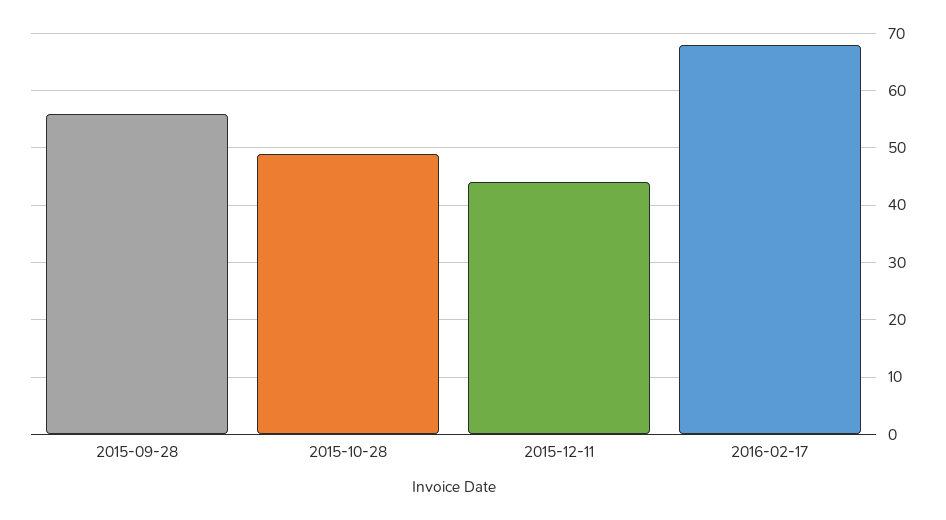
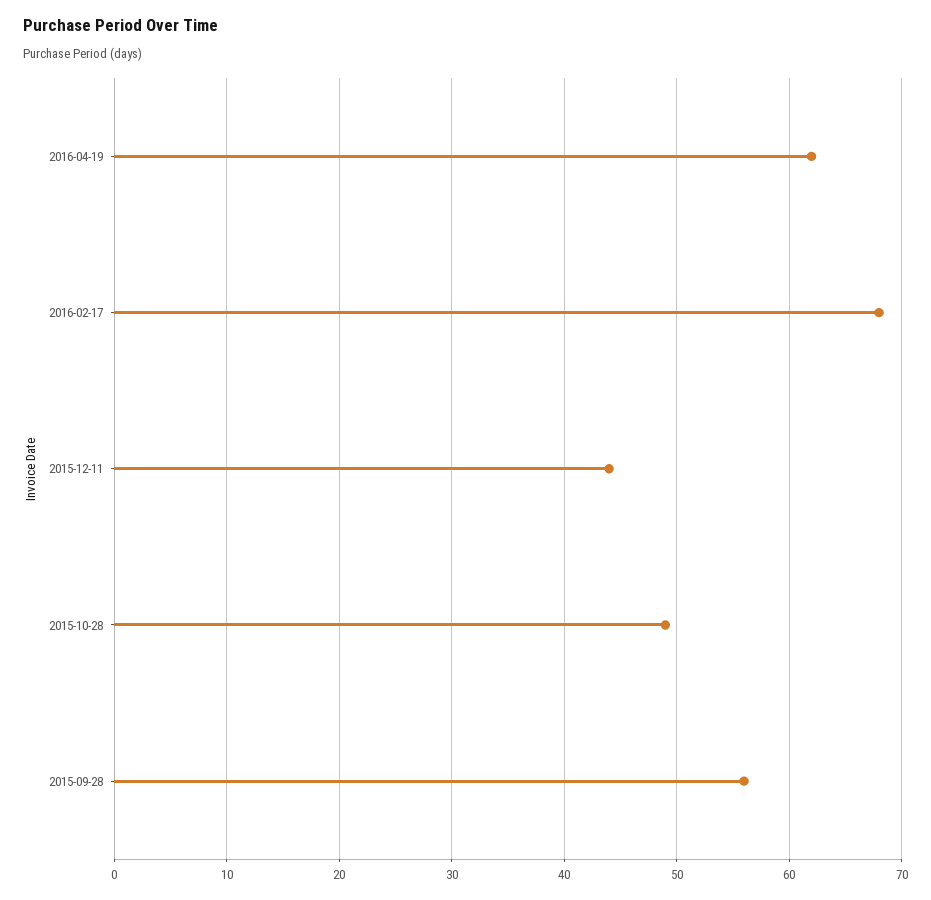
2016-04-19: none -> 62

